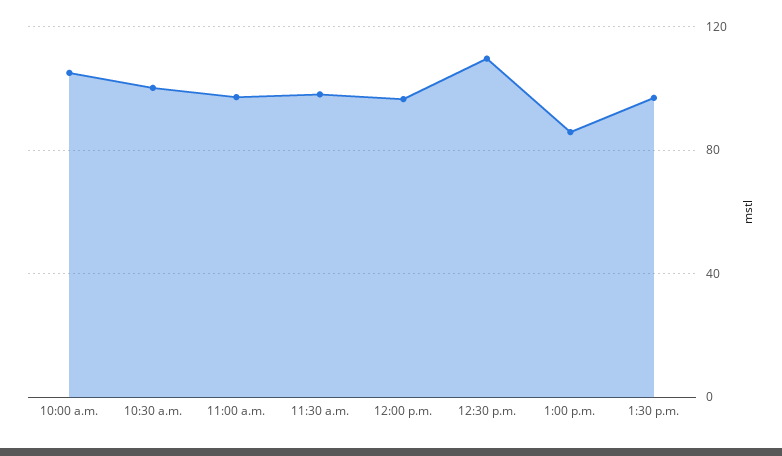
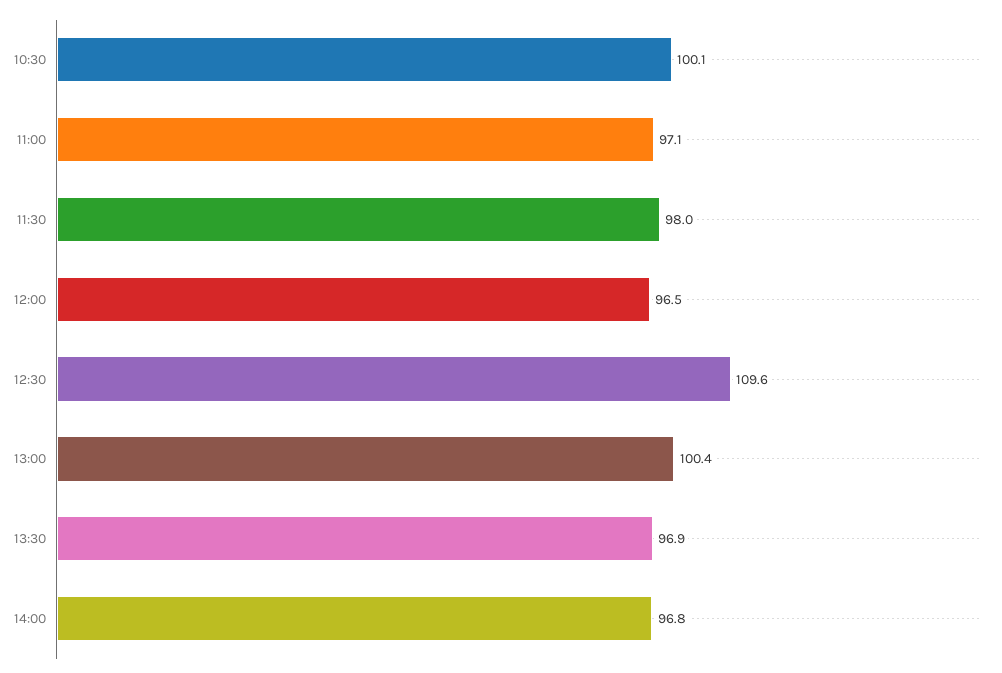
10:00 a.m.: 105 -> none
1:00 p.m.: 85 -> 100.4
14:00: none -> 96.8

